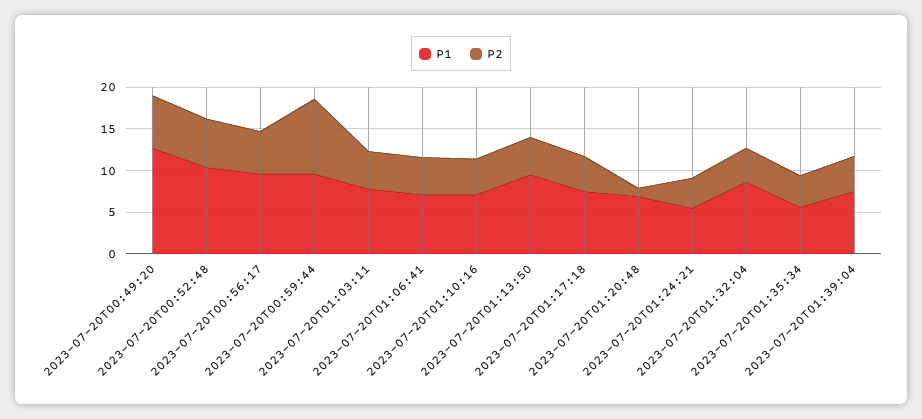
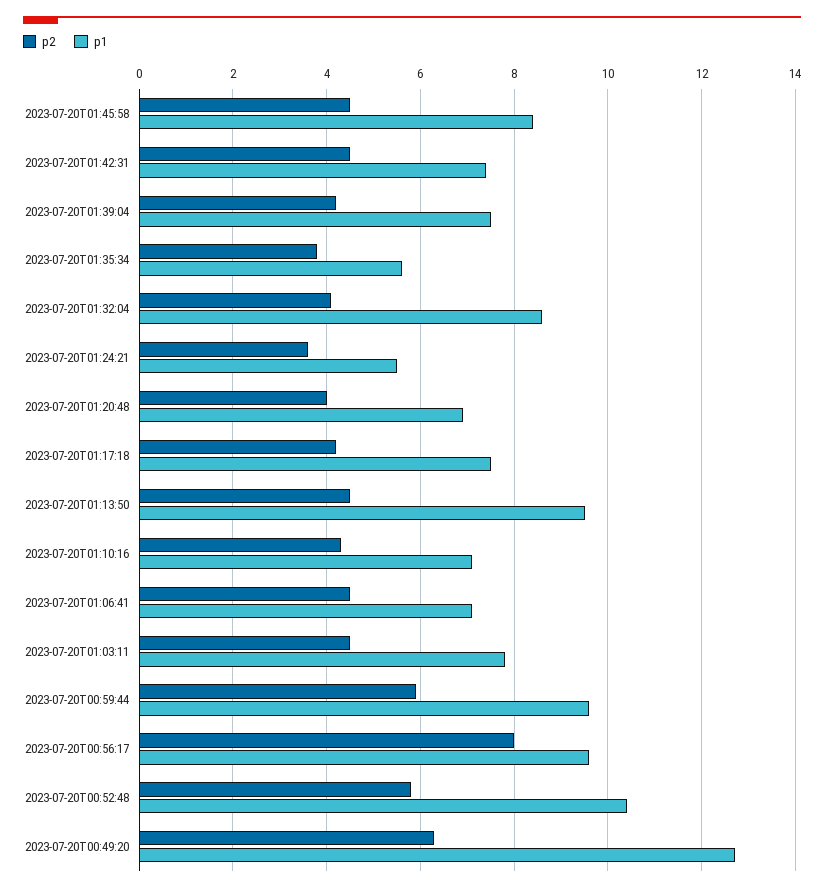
P2, 2023-07-20T00:56:17: 5 -> 8
P2, 2023-07-20T00:59:44: 9 -> 6
P2, 2023-07-20T01:20:48: 1 -> 4
P2, 2023-07-20T01:45:58: none -> 4.5
P1, 2023-07-20T01:45:58: none -> 8.5
P2, 2023-07-20T01:42:31: none -> 4.5
P1, 2023-07-20T01:42:31: none -> 7.5

